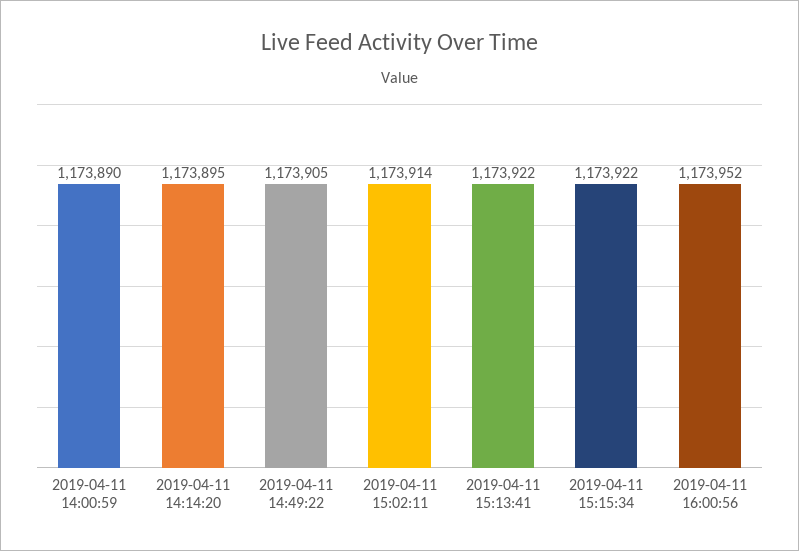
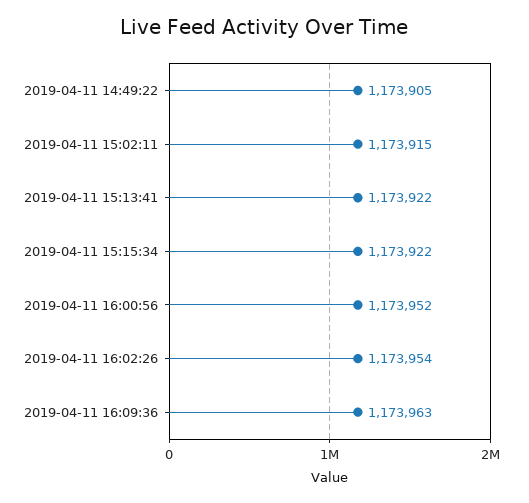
2019-04-11 14:00:59: 1173890 -> none
2019-04-11 14:14:20: 1173895 -> none
2019-04-11 15:02:11: 1173914 -> 1173915
2019-04-11 16:02:26: none -> 1173954
2019-04-11 16:09:36: none -> 1173963

